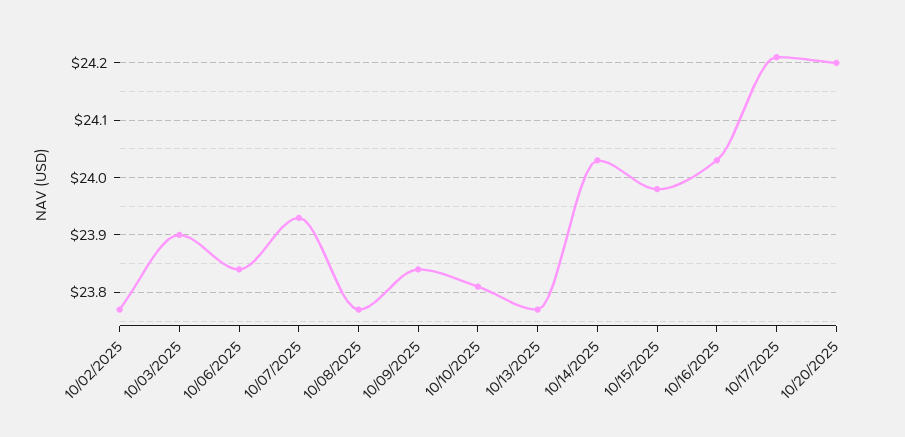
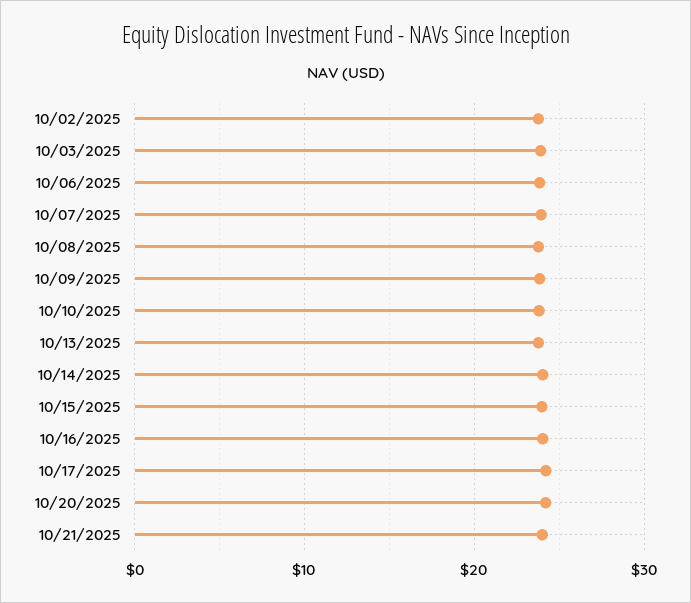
10/21/2025: none -> 24

